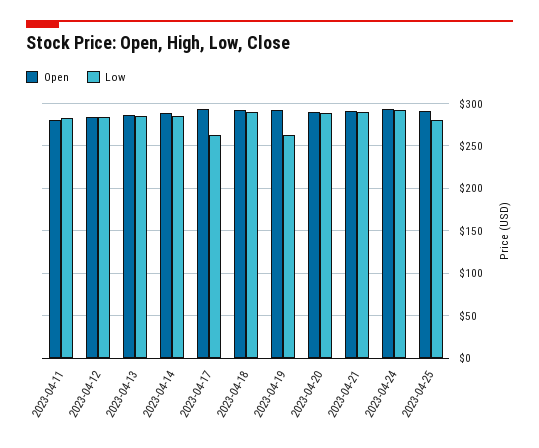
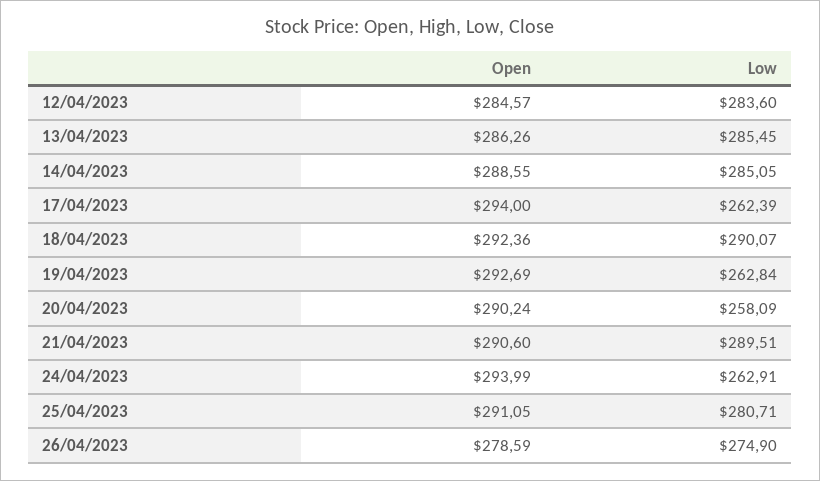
Open, 2023-04-11: 280 -> none
Low, 2023-04-11: 280 -> none
Low, 2023-04-20: 290 -> 258.09
Low, 2023-04-24: 290 -> 262.91
Open, 26/04/2023: none -> 278.59
Low, 26/04/2023: none -> 274.9

